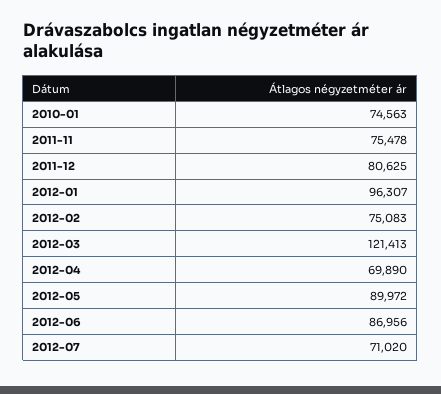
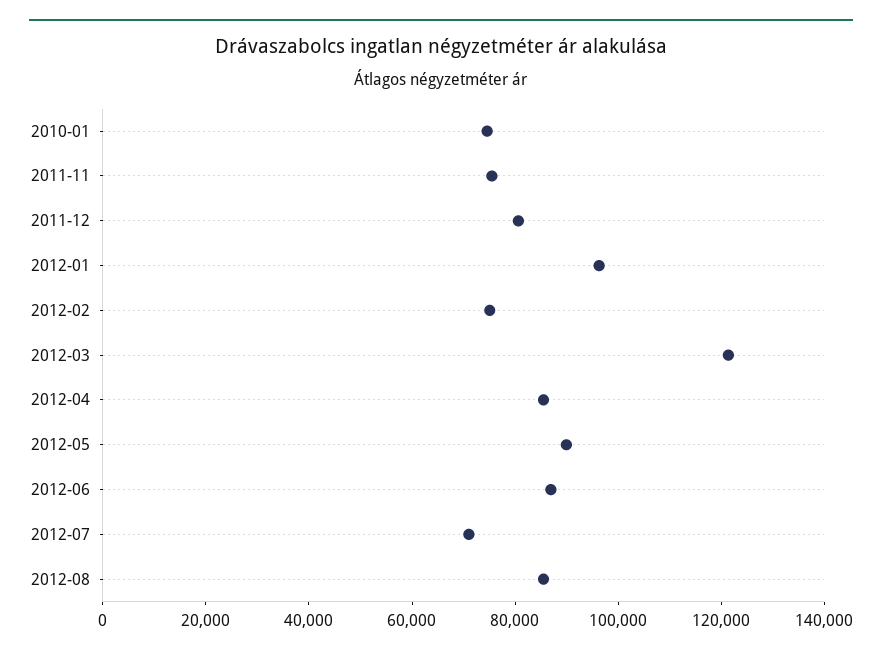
2012-04: 69890 -> 85000
2012-08: none -> 85000

